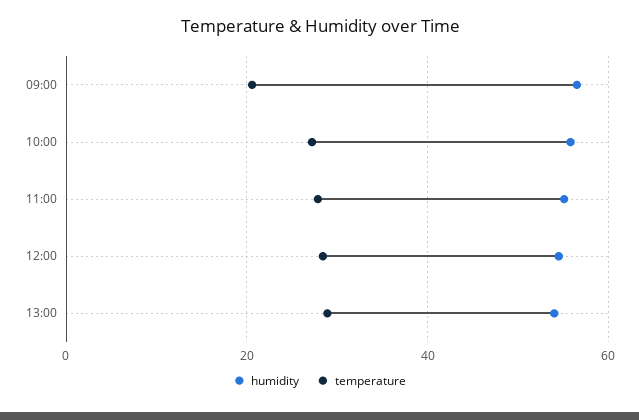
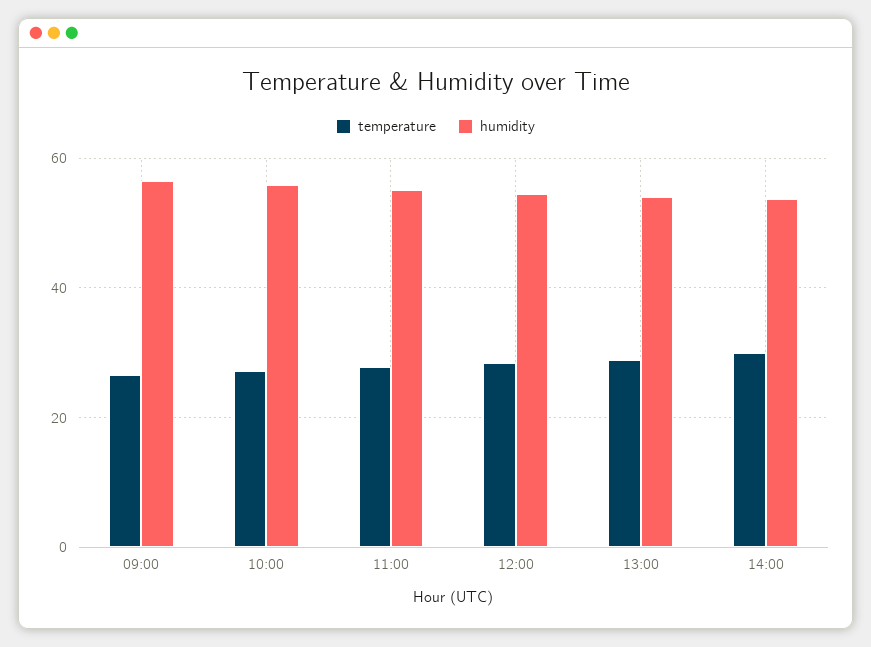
temperature, 09:00: 20 -> 26
temperature, 14:00: none -> 30
humidity, 14:00: none -> 54

